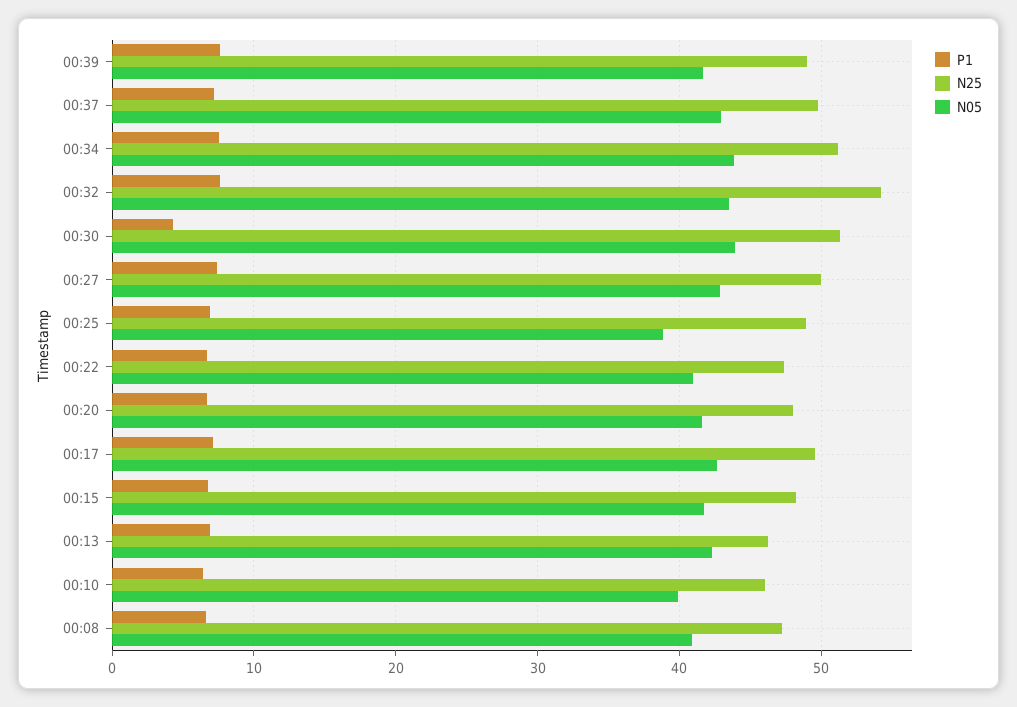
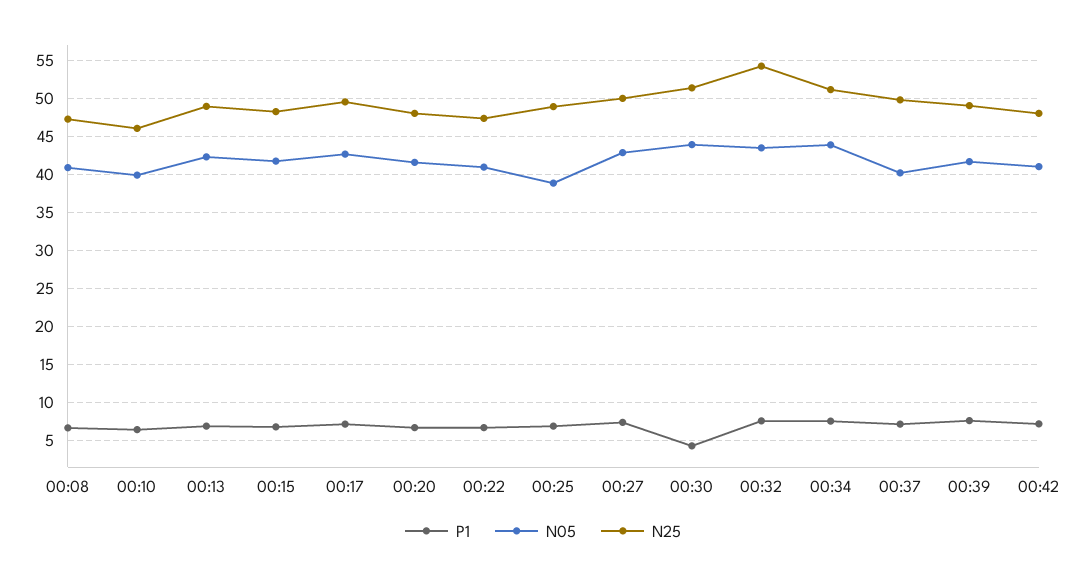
N05, 00:37: 43 -> 40
N25, 00:13: 46 -> 49
P1, 00:42: none -> 7
N05, 00:42: none -> 41
N25, 00:42: none -> 48

